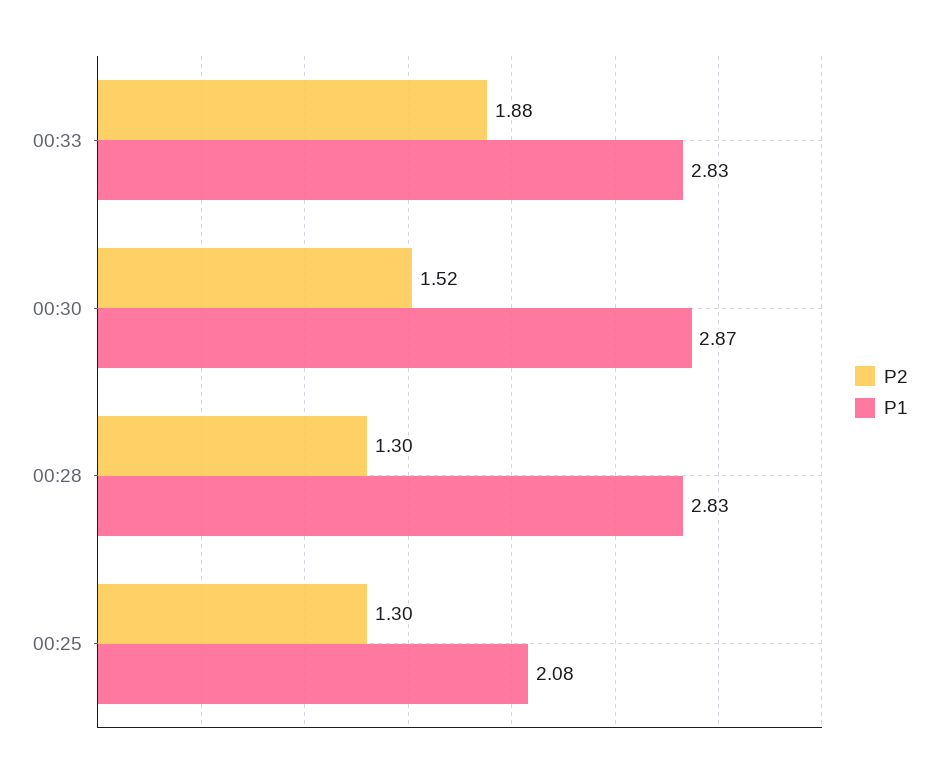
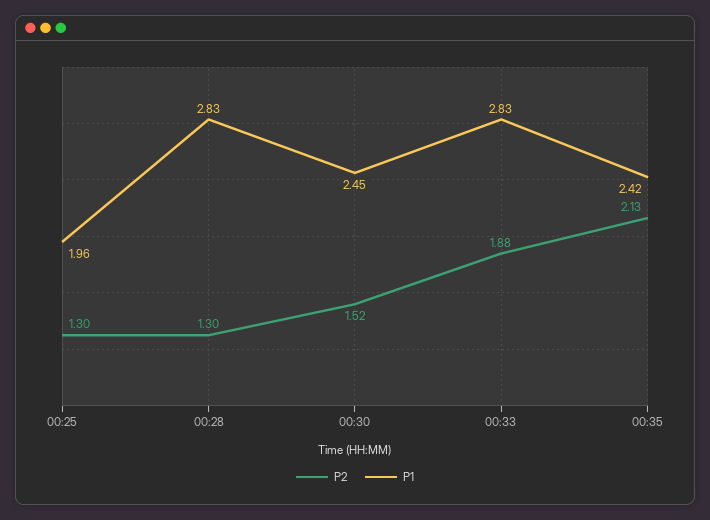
P1, 00:30: 2.87 -> 2.45
P1, 00:25: 2.08 -> 1.96
P2, 00:35: none -> 2.13
P1, 00:35: none -> 2.42

